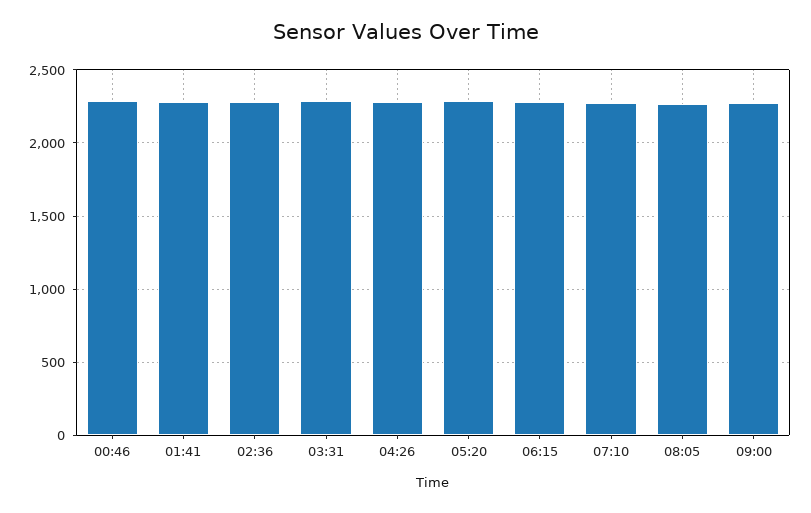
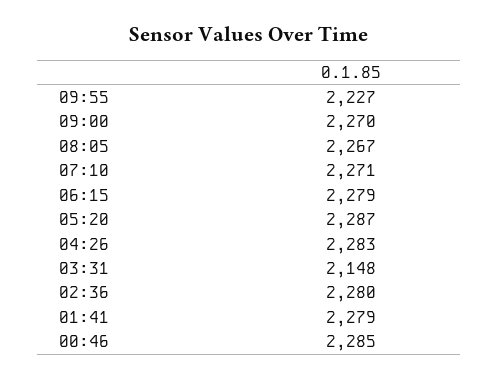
03:31: 2300 -> 2148
09:55: none -> 2227

